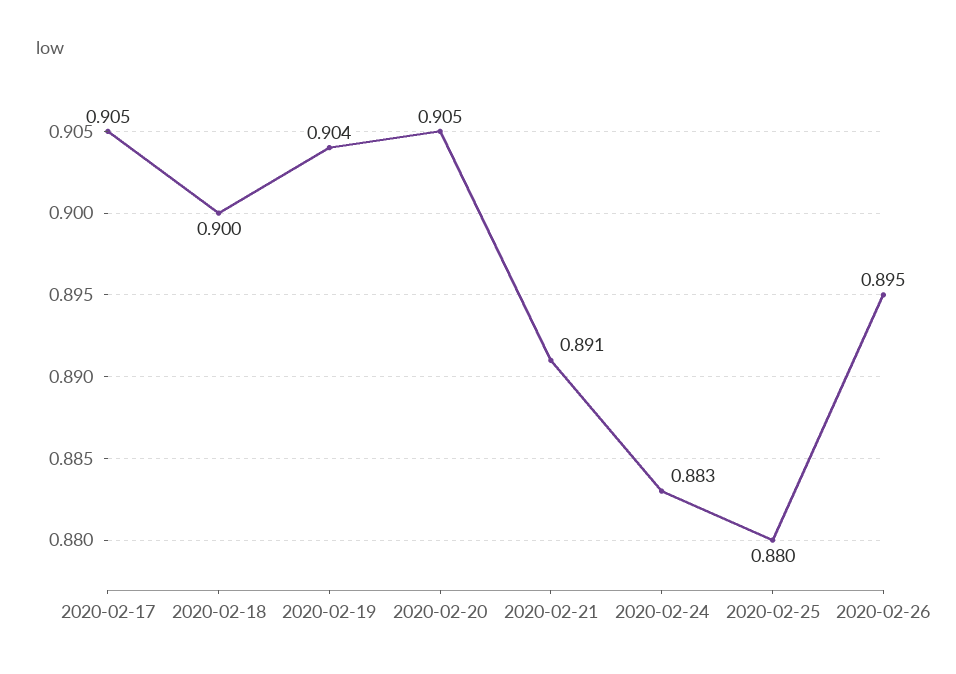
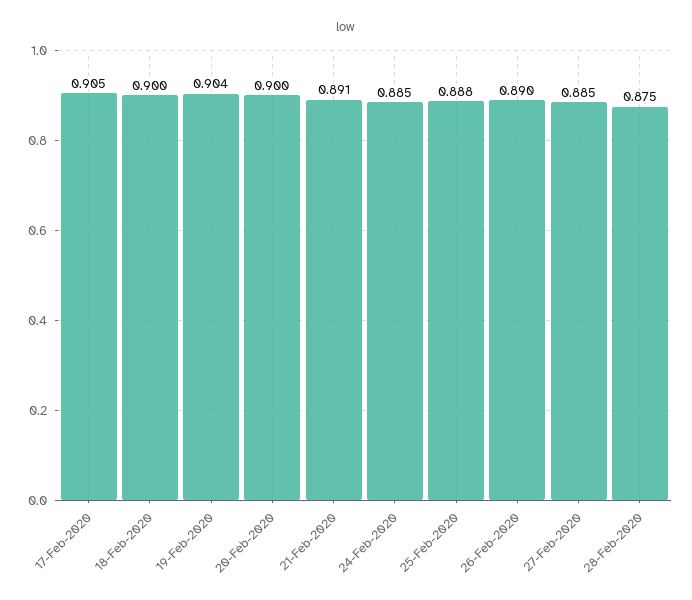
2020-02-20: 0.905 -> 0.9
2020-02-24: 0.883 -> 0.885
2020-02-25: 0.88 -> 0.888
2020-02-26: 0.895 -> 0.89
27-Feb-2020: none -> 0.885
28-Feb-2020: none -> 0.875

